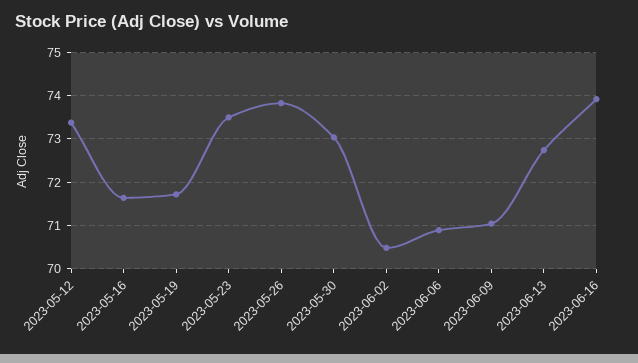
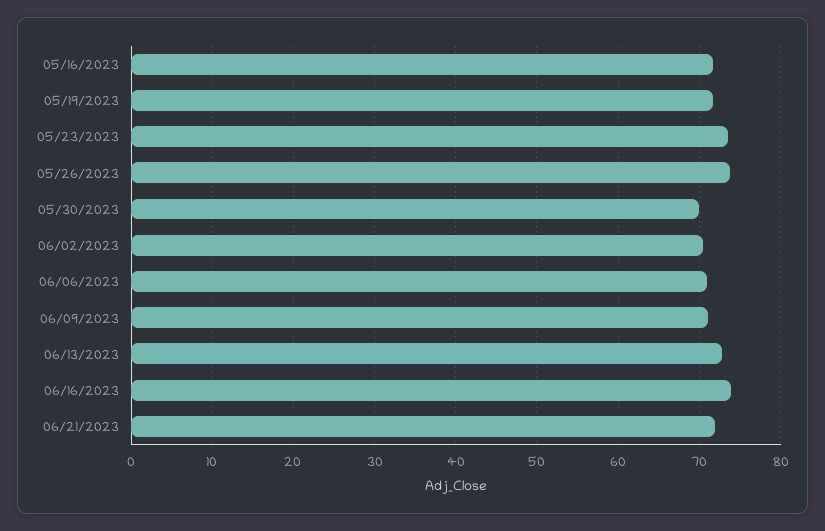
2023-05-12: 73.4 -> none
2023-05-30: 73 -> 70
06/21/2023: none -> 72

